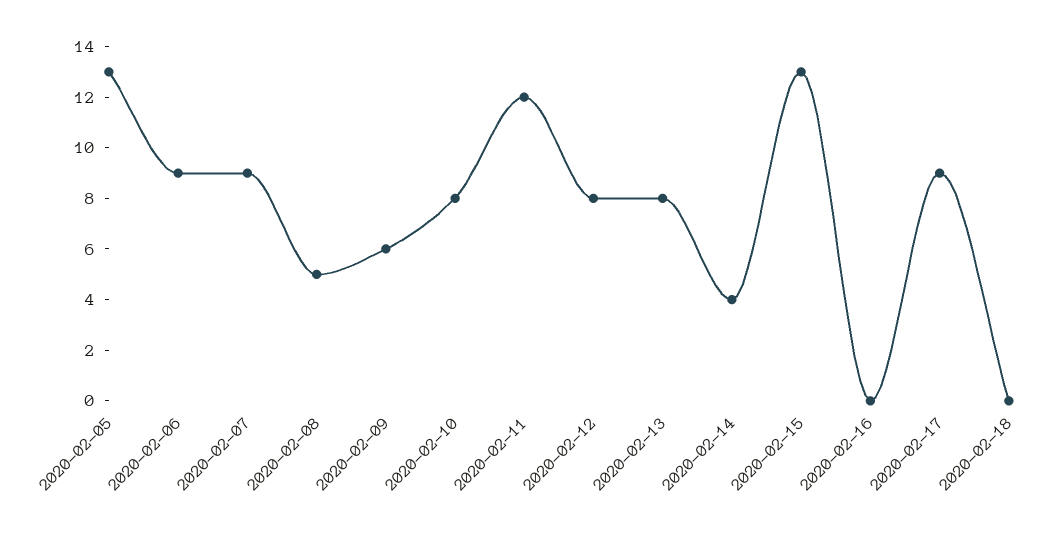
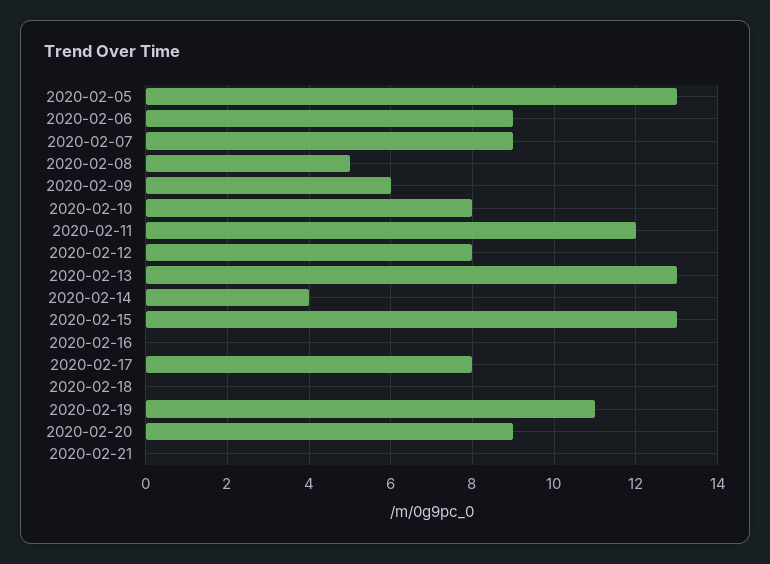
2020-02-13: 8 -> 13
2020-02-17: 9 -> 8
2020-02-19: none -> 11
2020-02-20: none -> 9
2020-02-21: none -> 0

